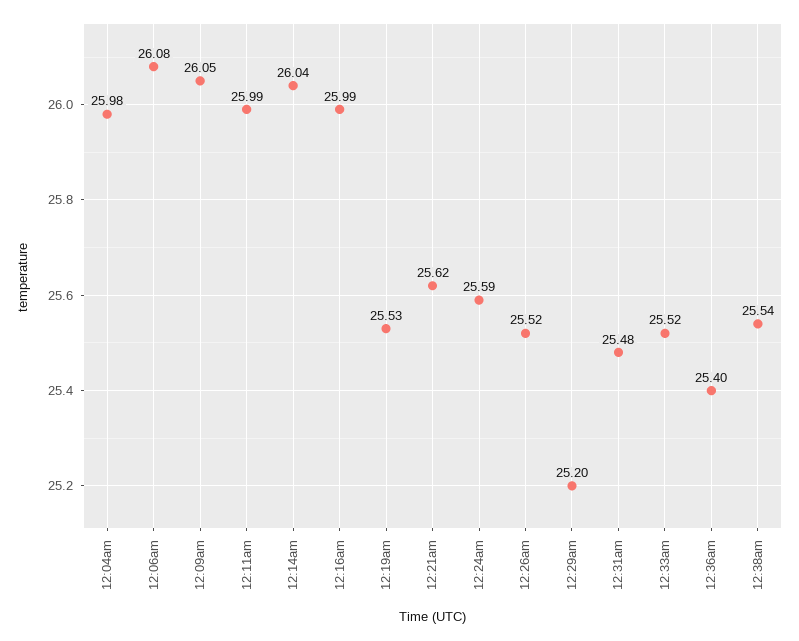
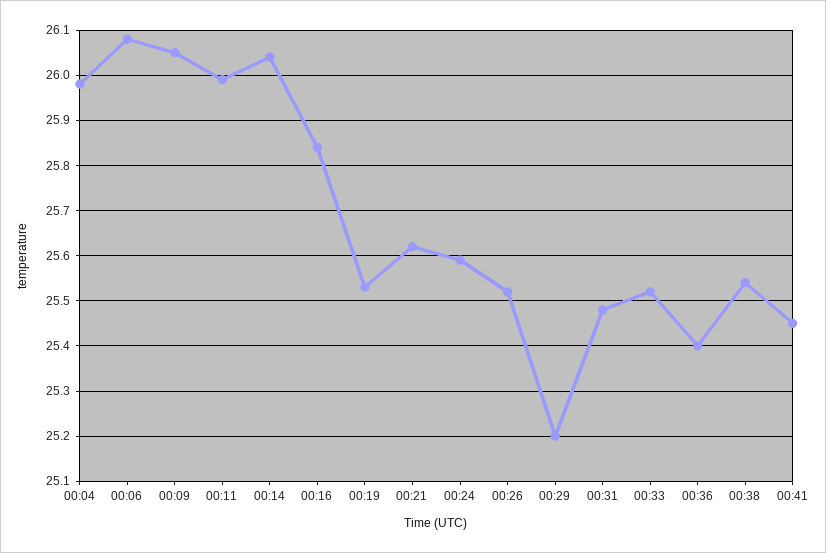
12:16am: 25.99 -> 25.85
00:41: none -> 25.45

